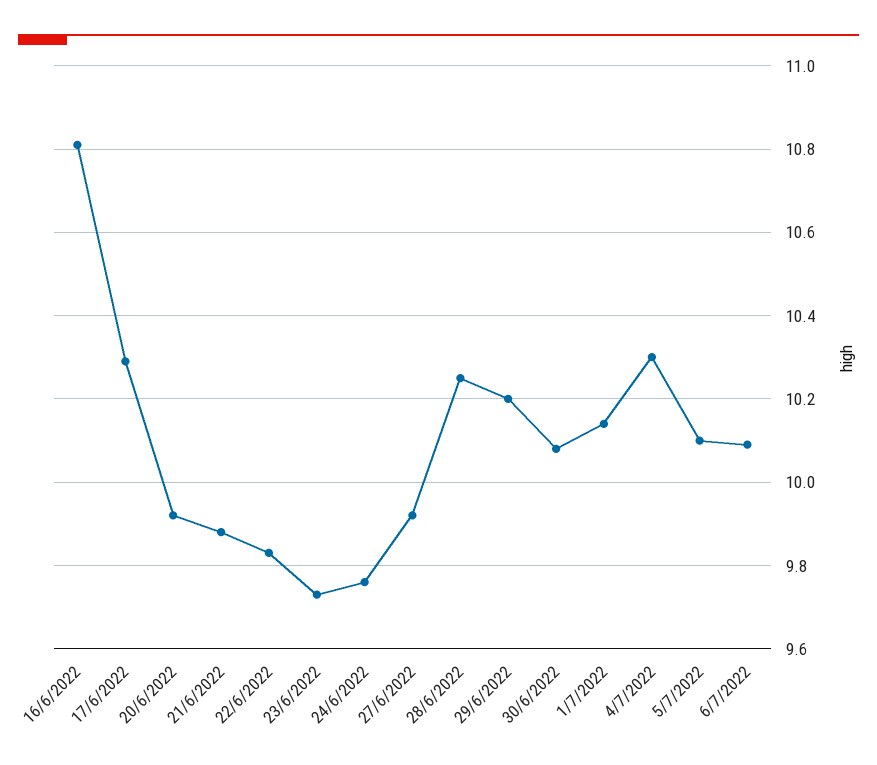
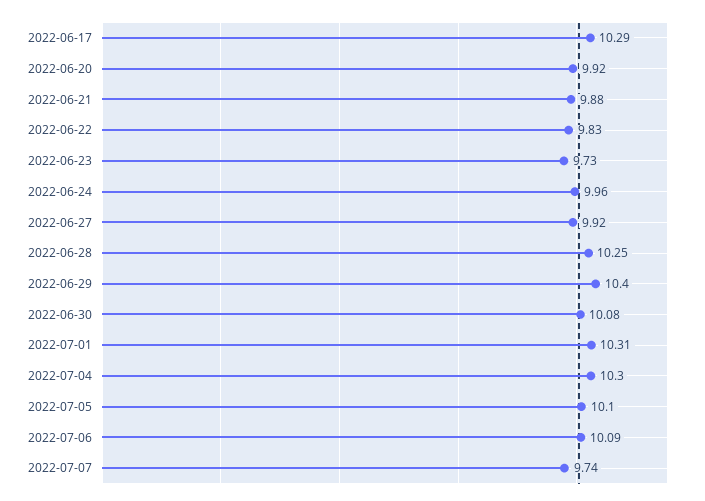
16/6/2022: 10.8 -> none
24/6/2022: 9.75 -> 9.96
29/6/2022: 10.2 -> 10.4
1/7/2022: 10.15 -> 10.31
2022-07-07: none -> 9.74

